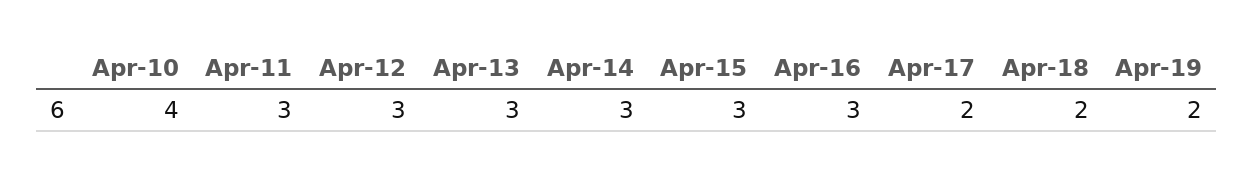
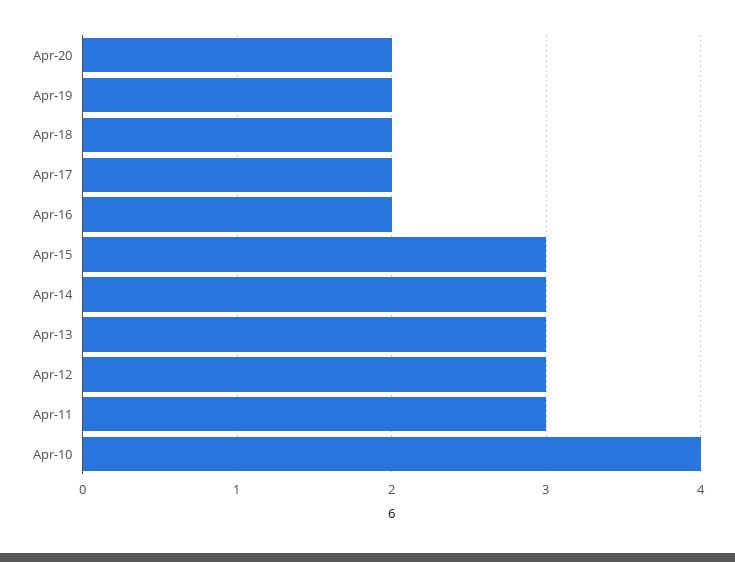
Apr-16: 3 -> 2
Apr-20: none -> 2

